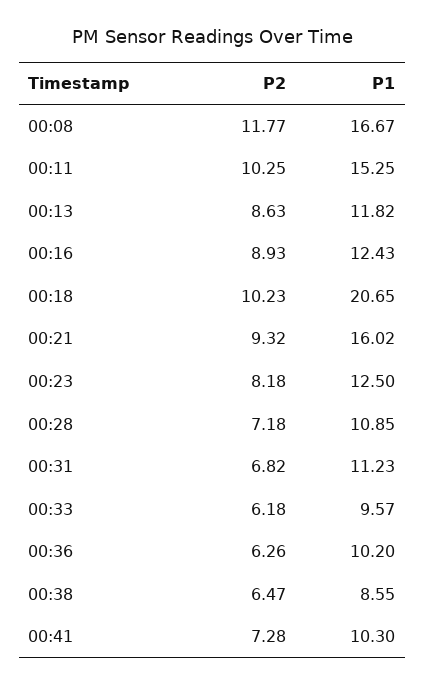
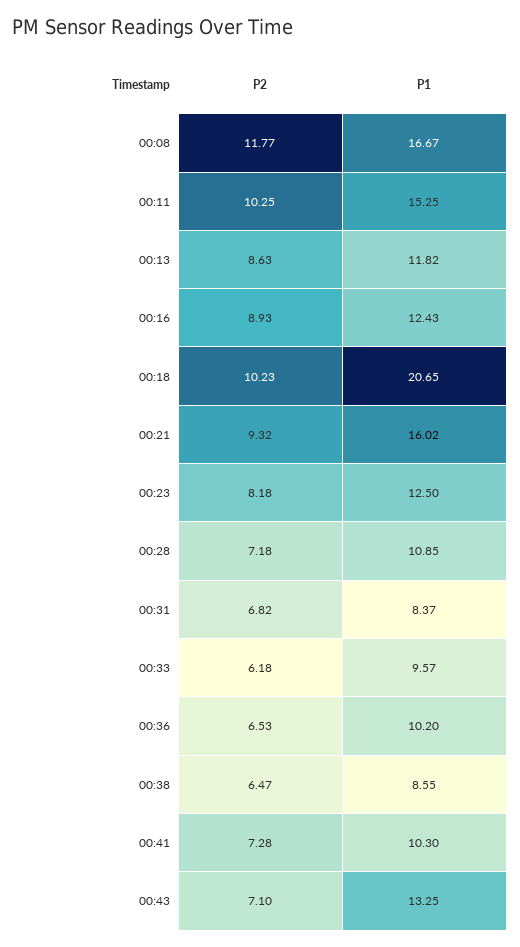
P1, 00:31: 11.23 -> 8.37
P2, 00:36: 6.26 -> 6.53
P2, 00:43: none -> 7.1
P1, 00:43: none -> 13.25

